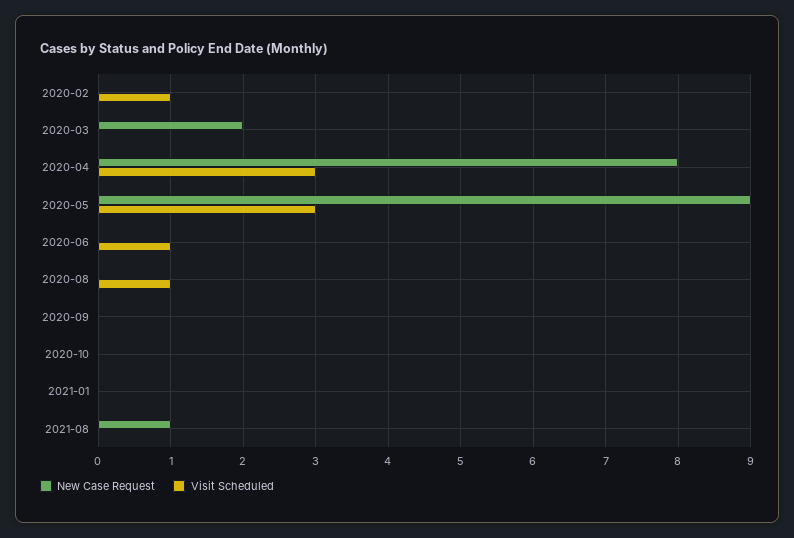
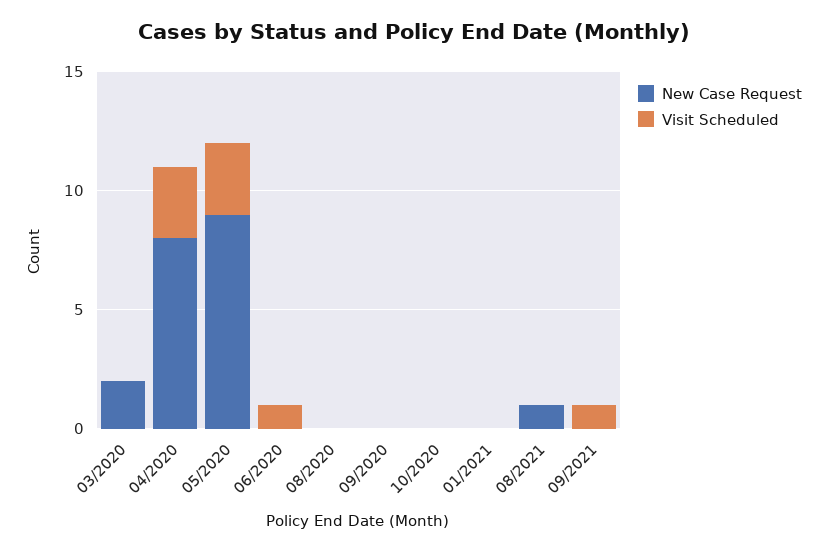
New Case Request, 2020-02: 0 -> none
Visit Scheduled, 2020-02: 1 -> none
Visit Scheduled, 2020-08: 1 -> 0
New Case Request, 09/2021: none -> 0
Visit Scheduled, 09/2021: none -> 1

